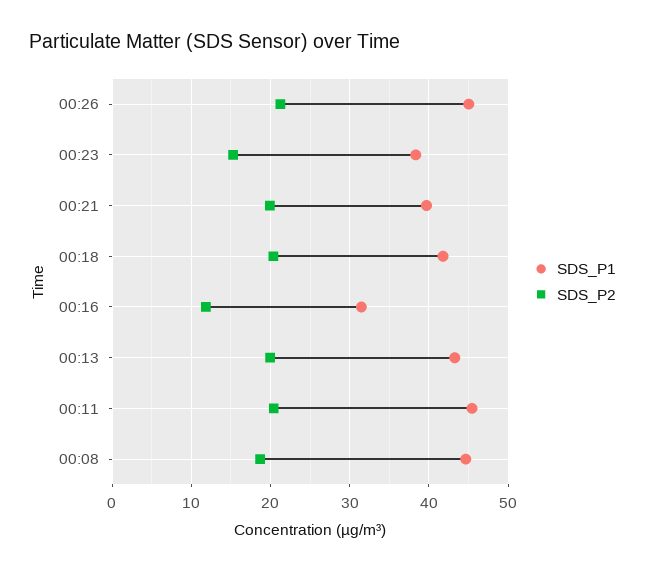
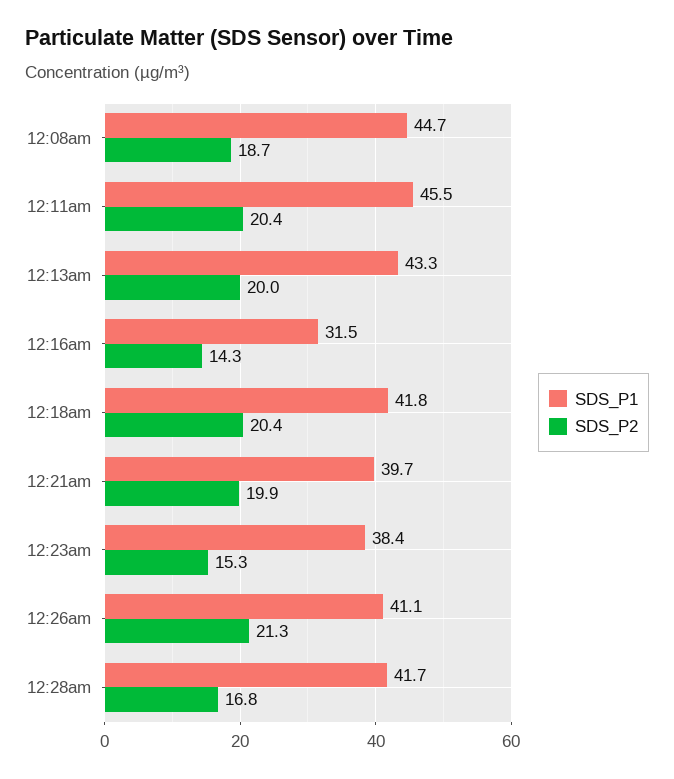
SDS_P1, 00:26: 45 -> 41.1
SDS_P2, 00:16: 12 -> 14.3
SDS_P1, 12:28am: none -> 41.7
SDS_P2, 12:28am: none -> 16.8

